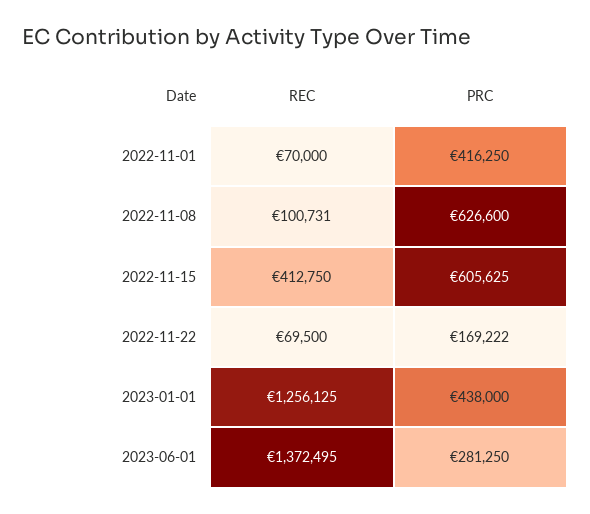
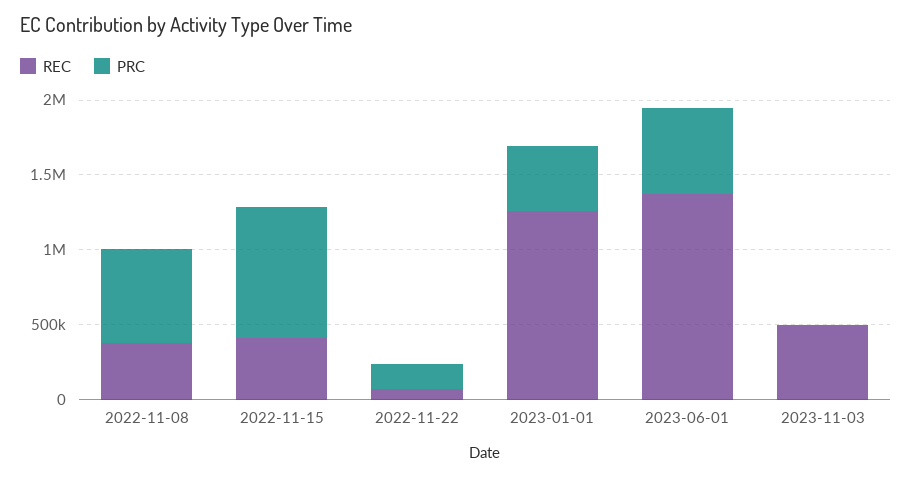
REC, 2022-11-01: 70000 -> none
PRC, 2022-11-01: 416250 -> none
REC, 2022-11-08: 100731 -> 400000
PRC, 2022-11-15: 605625 -> 900000
PRC, 2023-06-01: 281250 -> 600000
REC, 2023-11-03: none -> 500000
PRC, 2023-11-03: none -> 0

